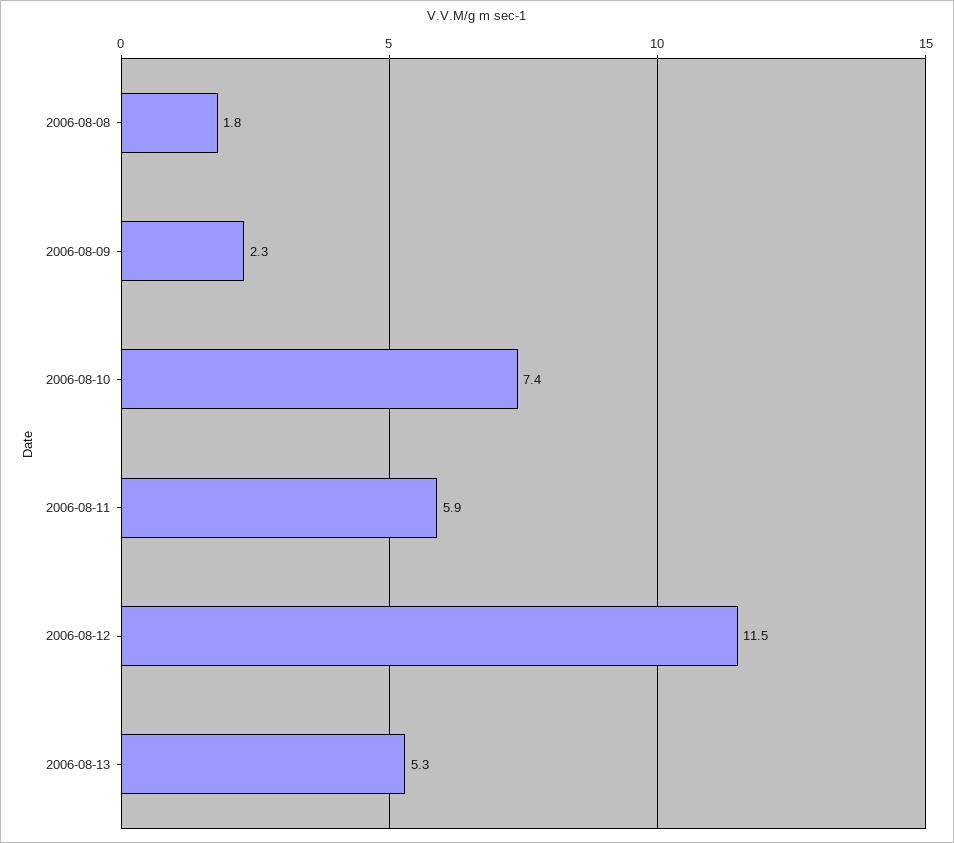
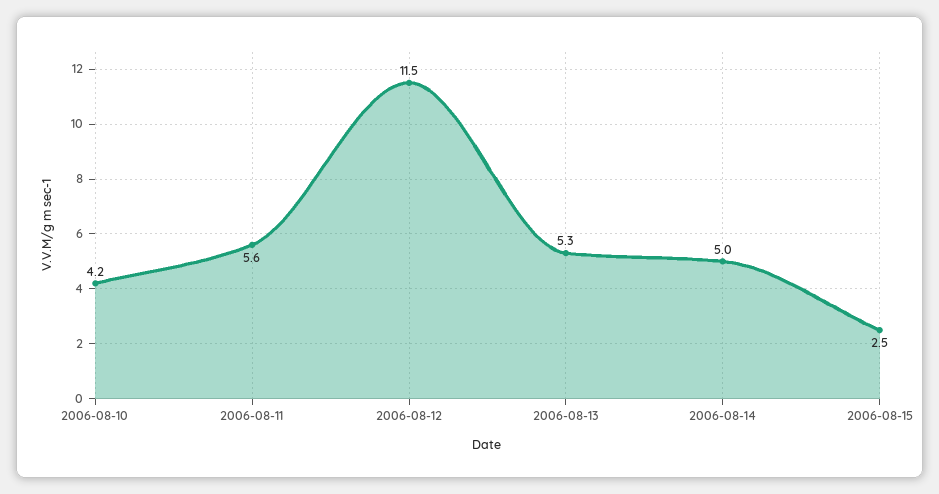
2006-08-08: 1.8 -> none
2006-08-09: 2.3 -> none
2006-08-10: 7.4 -> 4.2
2006-08-11: 5.9 -> 5.6
2006-08-14: none -> 5
2006-08-15: none -> 2.5

